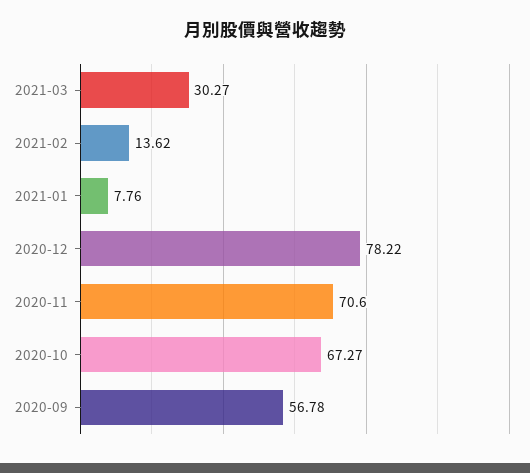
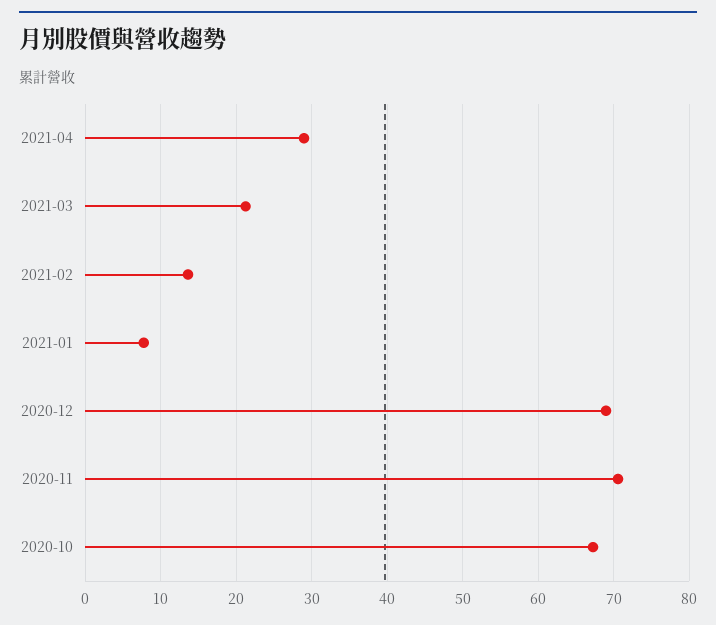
2021-03: 30.27 -> 21
2020-12: 78.22 -> 69
2020-09: 56.78 -> none
2021-04: none -> 29

